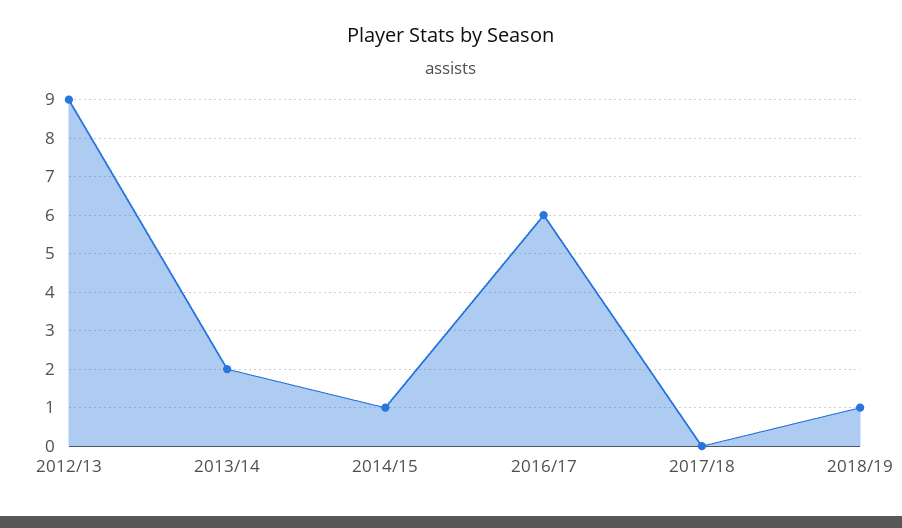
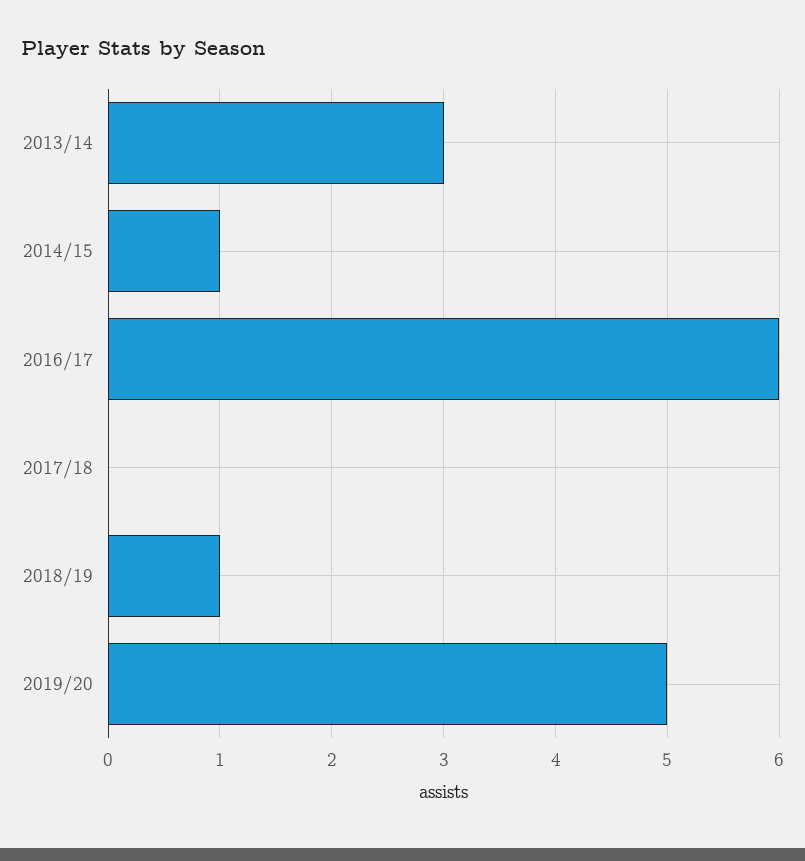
2012/13: 9 -> none
2013/14: 2 -> 3
2019/20: none -> 5

